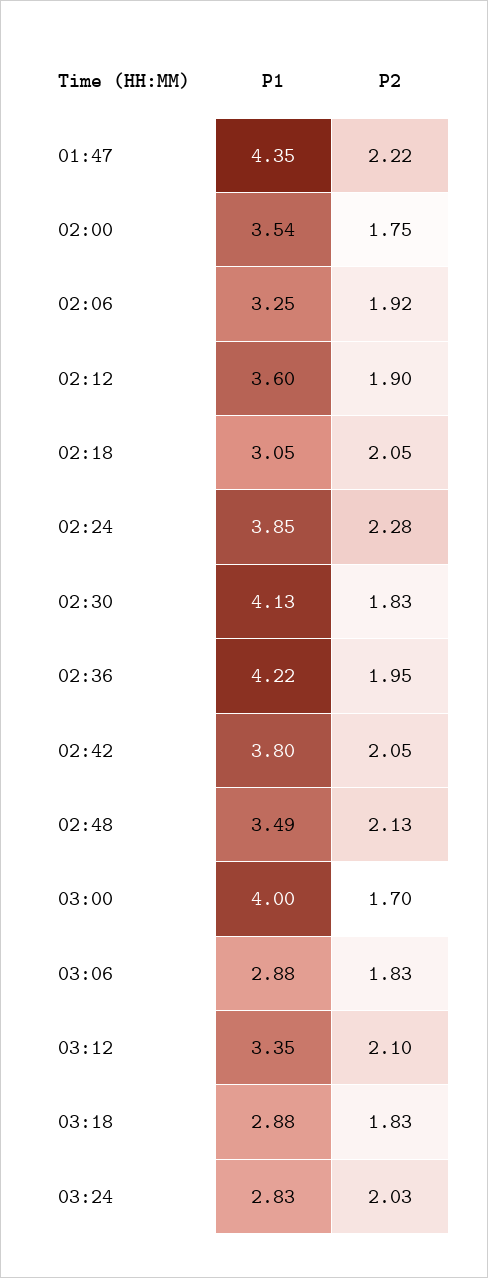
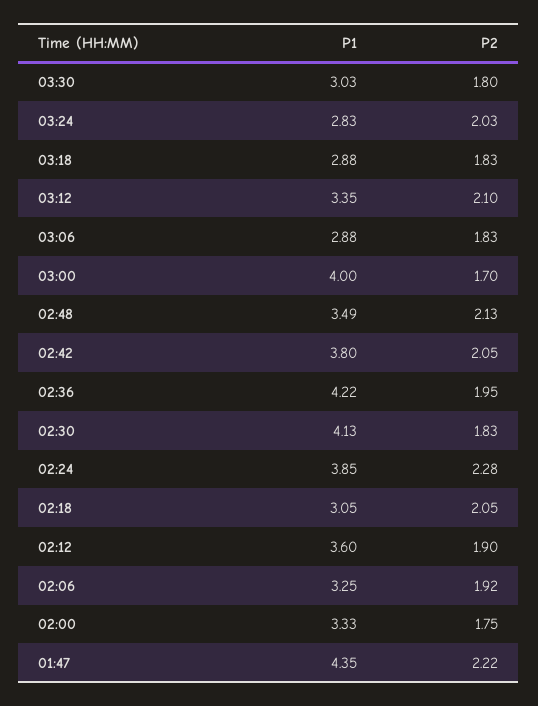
P1, 02:00: 3.54 -> 3.33
P1, 03:30: none -> 3.03
P2, 03:30: none -> 1.8

